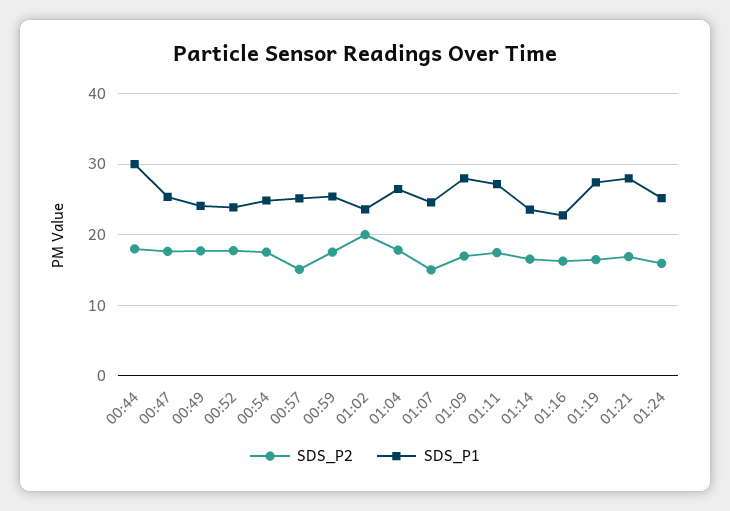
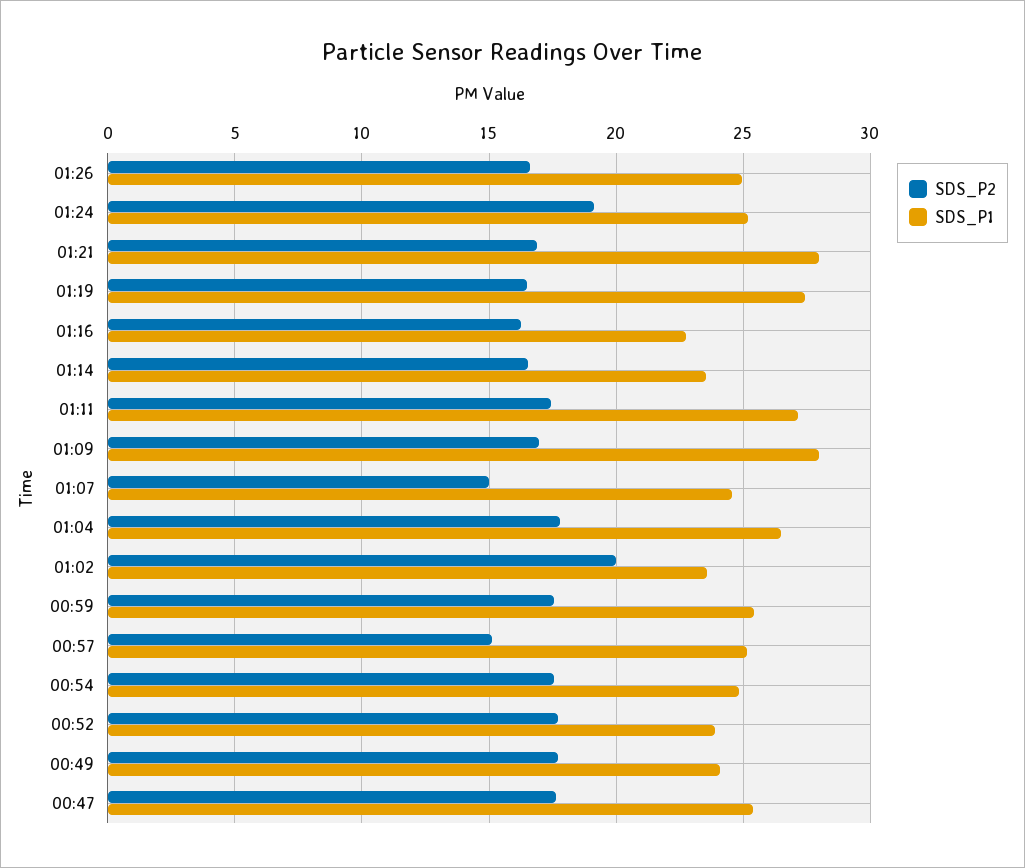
SDS_P2, 00:44: 18 -> none
SDS_P1, 00:44: 30 -> none
SDS_P2, 01:24: 16 -> 19
SDS_P2, 01:26: none -> 16.5
SDS_P1, 01:26: none -> 25

